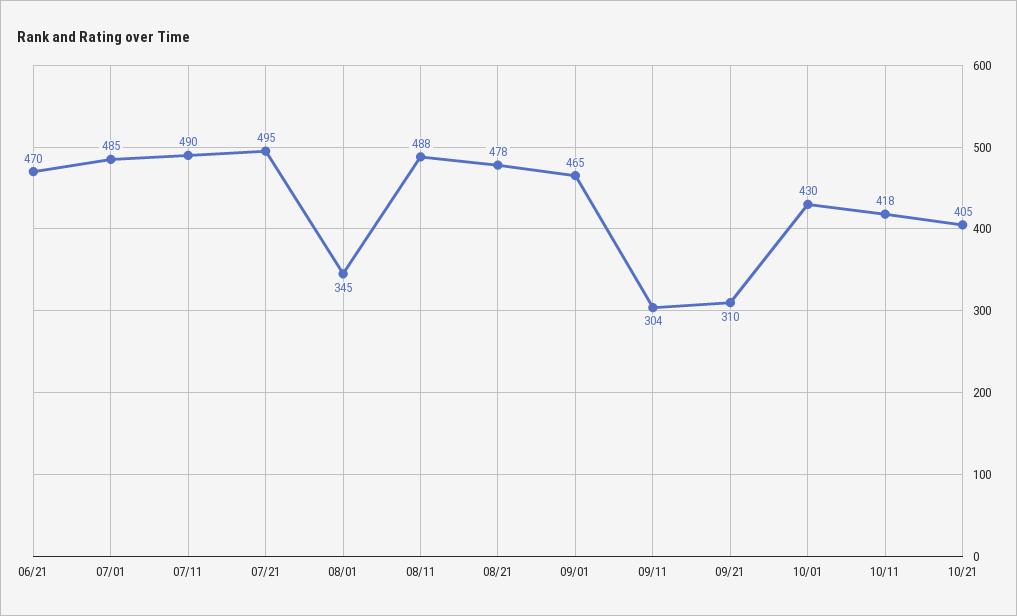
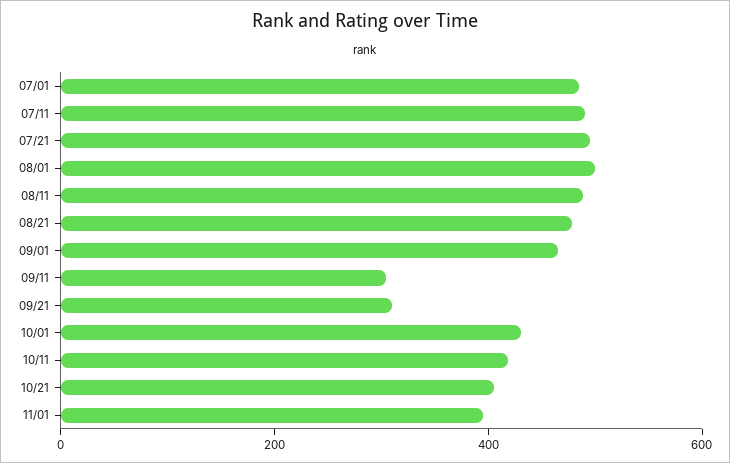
06/21: 470 -> none
08/01: 345 -> 500
11/01: none -> 400

